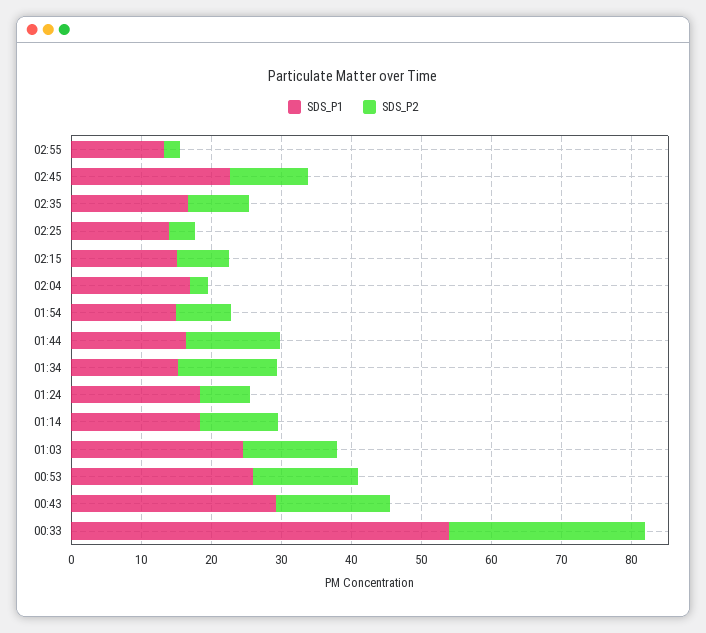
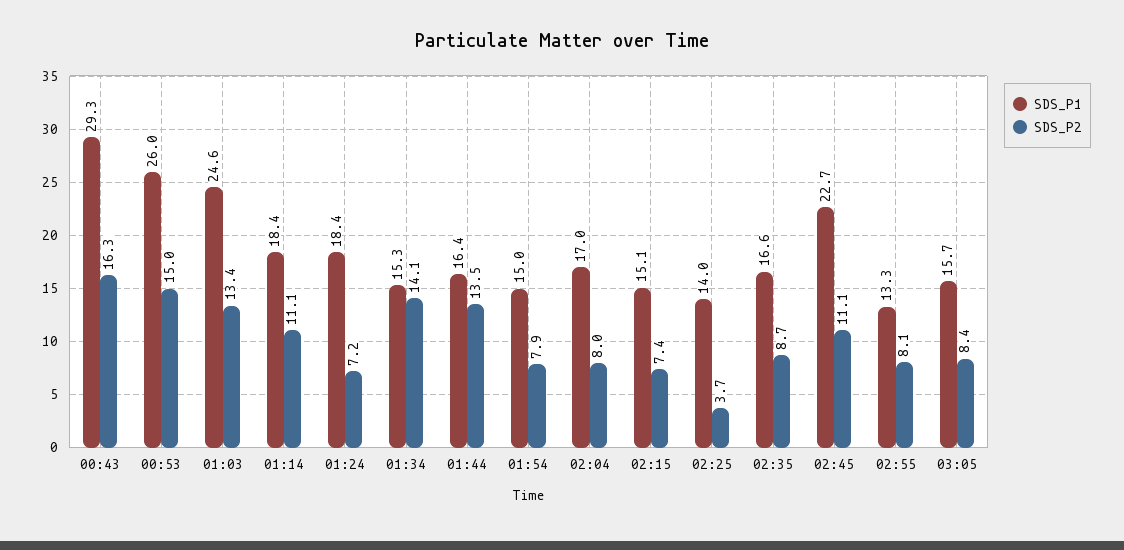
SDS_P2, 02:55: 2 -> 8.1
SDS_P2, 02:04: 2 -> 8
SDS_P1, 00:33: 54 -> none
SDS_P2, 00:33: 28 -> none
SDS_P1, 03:05: none -> 15.7
SDS_P2, 03:05: none -> 8.4

